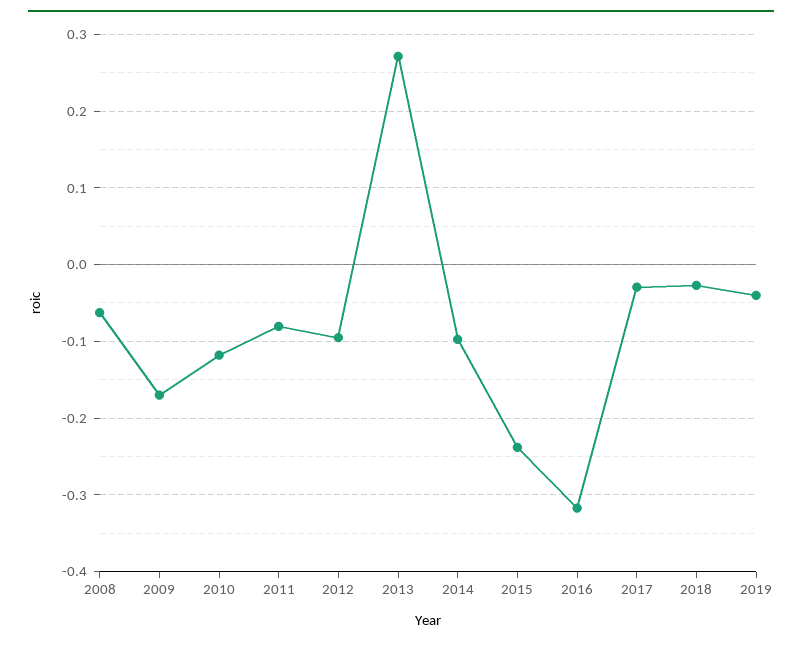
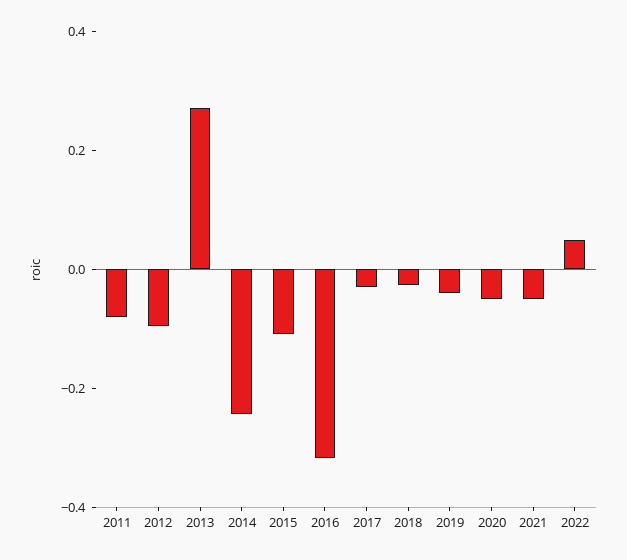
2008: -0.06 -> none
2009: -0.17 -> none
2010: -0.12 -> none
2014: -0.1 -> -0.25
2015: -0.24 -> -0.1
2020: none -> -0.05
2021: none -> -0.05
2022: none -> 0.05

